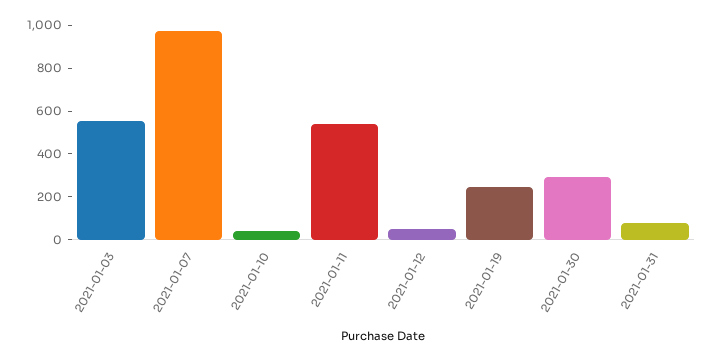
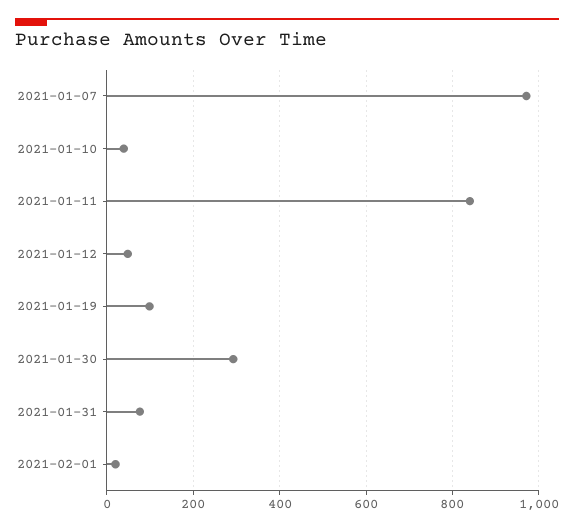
2021-01-03: 550 -> none
2021-01-11: 550 -> 840
2021-01-19: 250 -> 100
2021-02-01: none -> 20

